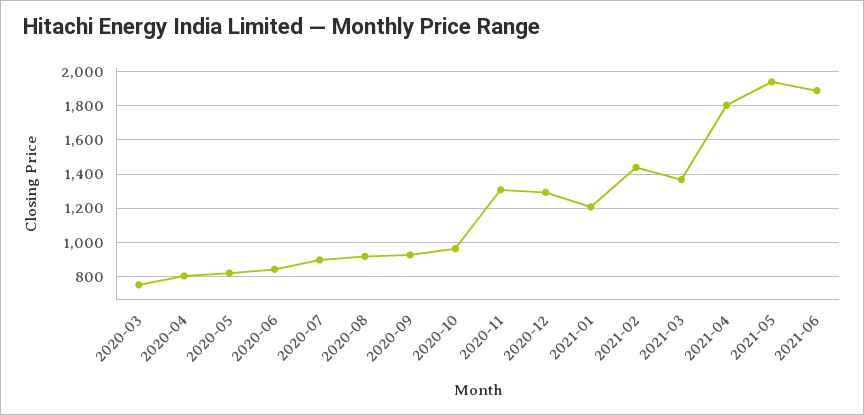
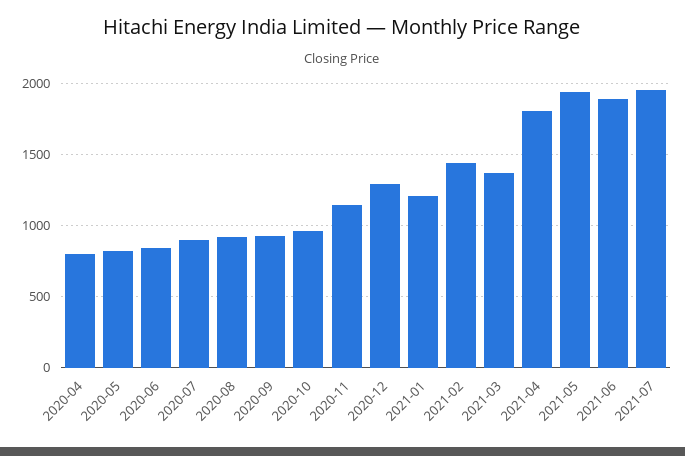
2020-03: 750 -> none
2020-11: 1300 -> 1150
2021-07: none -> 1950

